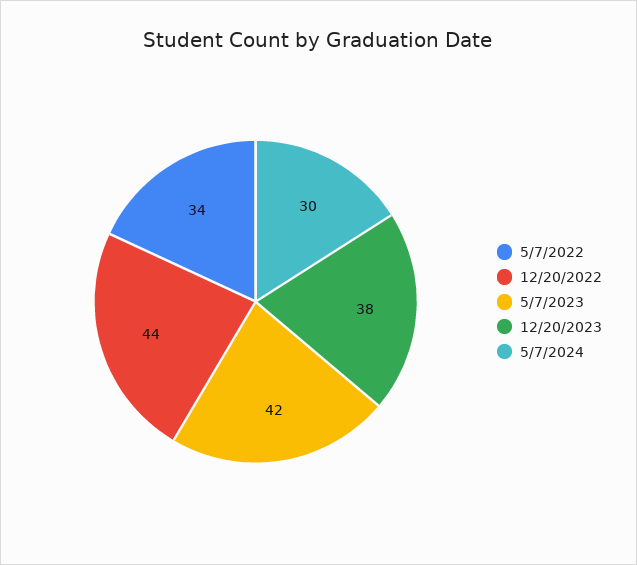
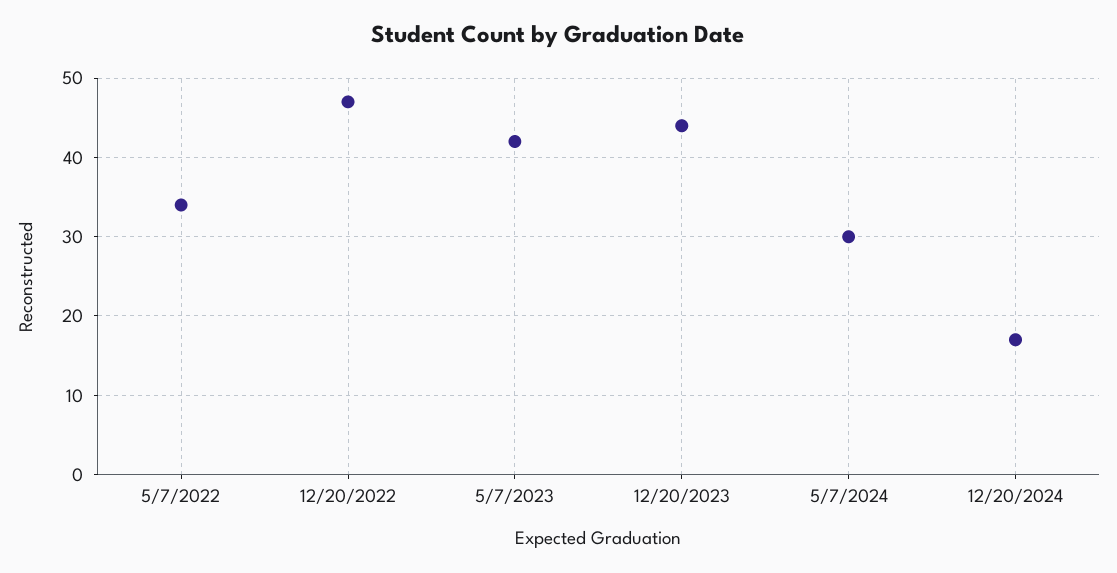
12/20/2022: 44 -> 47
12/20/2023: 38 -> 44
12/20/2024: none -> 17

